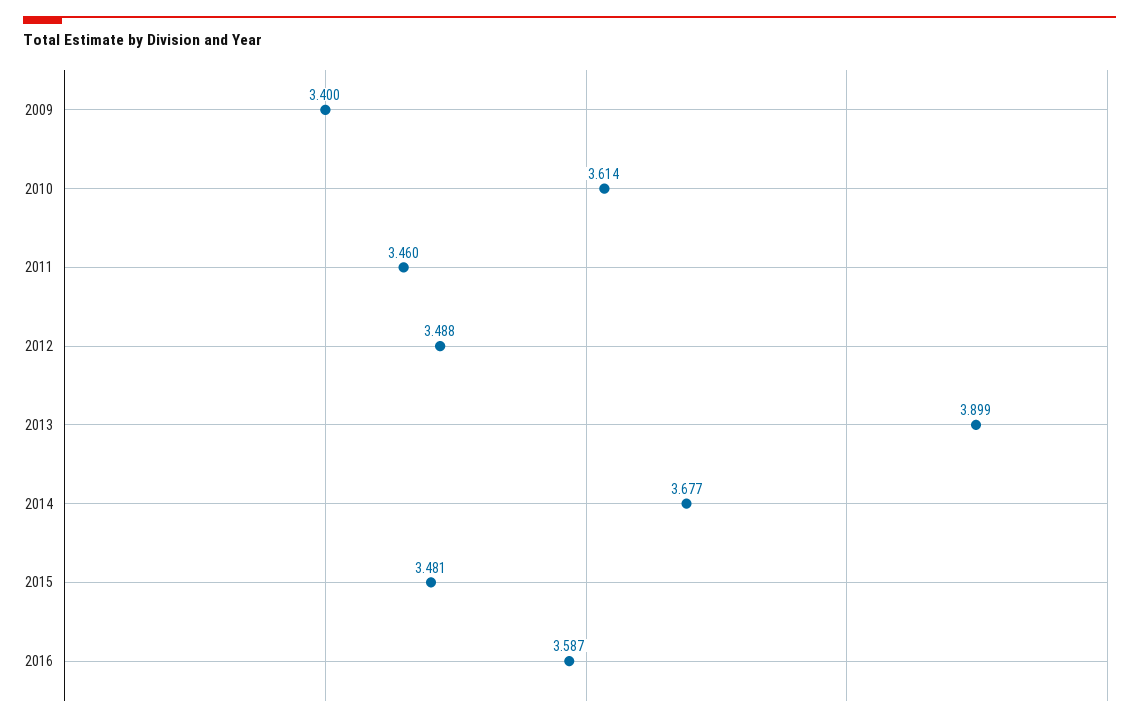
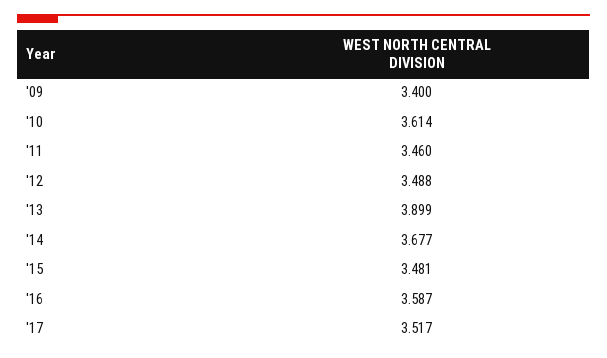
'17: none -> 3.517

